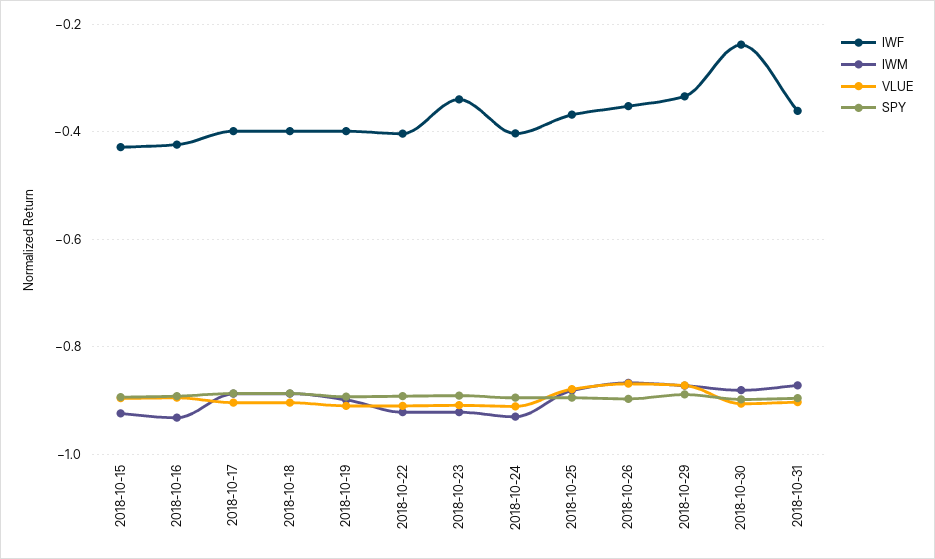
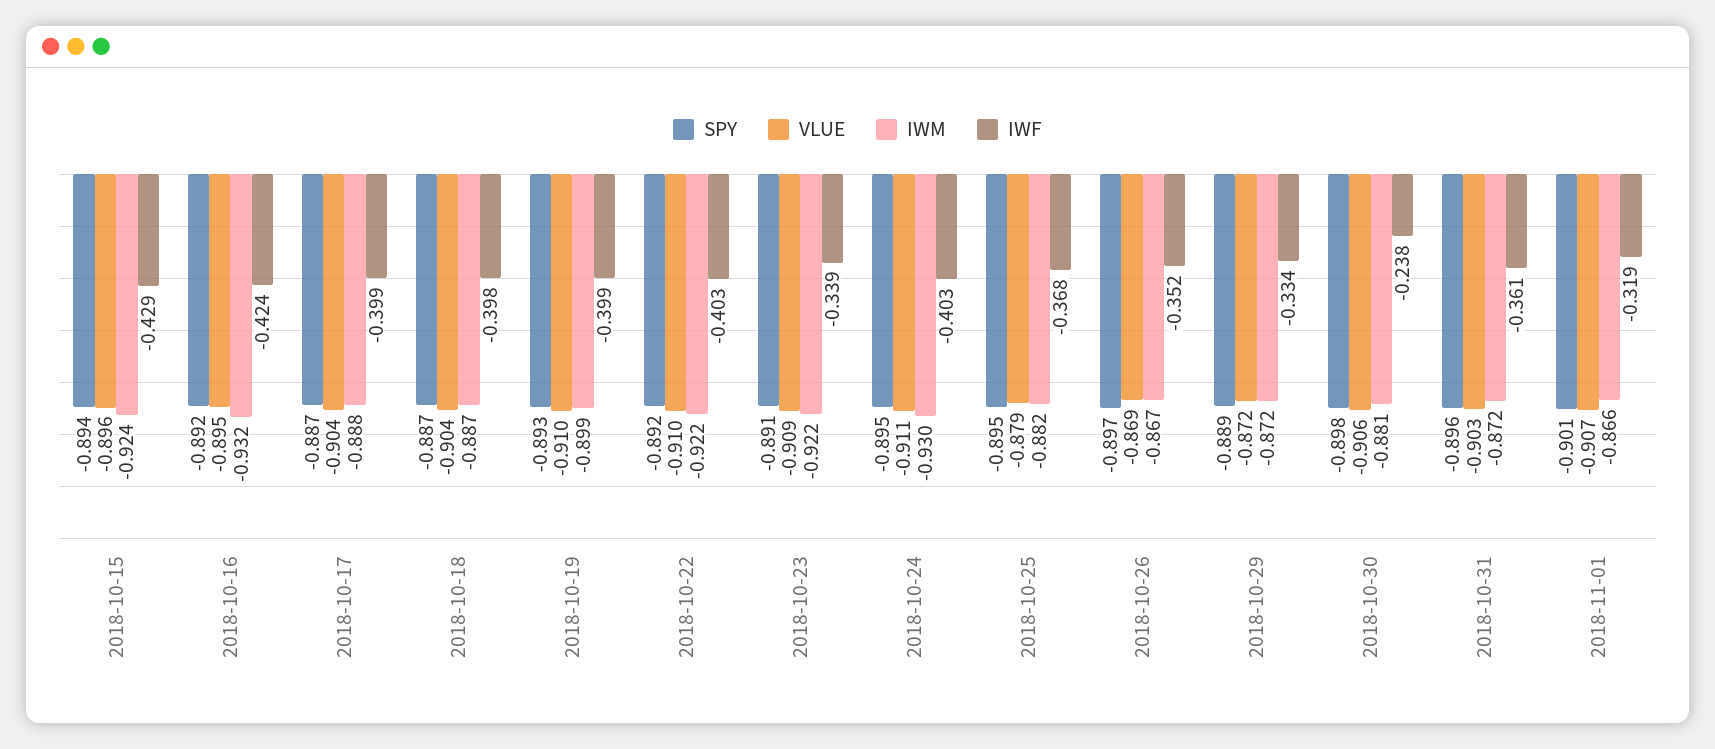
SPY, 2018-11-01: none -> -0.901
VLUE, 2018-11-01: none -> -0.907
IWM, 2018-11-01: none -> -0.866
IWF, 2018-11-01: none -> -0.319

